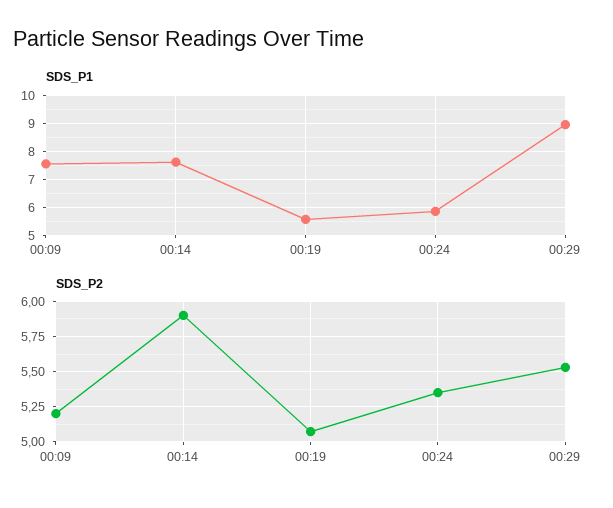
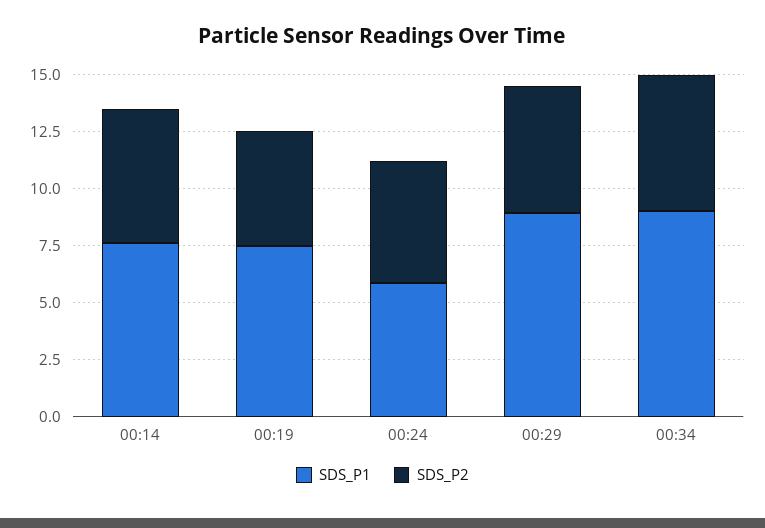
SDS_P1, 00:09: 7.5 -> none
SDS_P1, 00:19: 5.5 -> 7.5
SDS_P2, 00:09: 5.2 -> none
SDS_P1, 00:34: none -> 9
SDS_P2, 00:34: none -> 6

